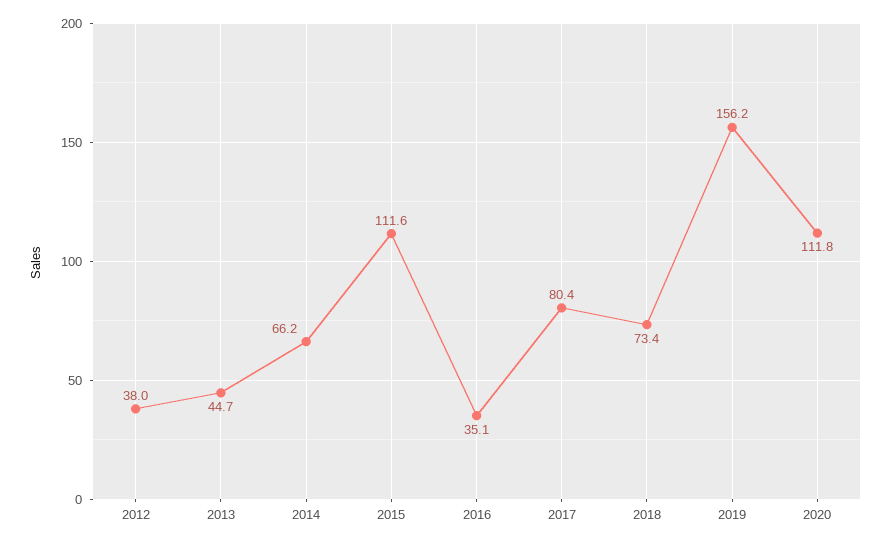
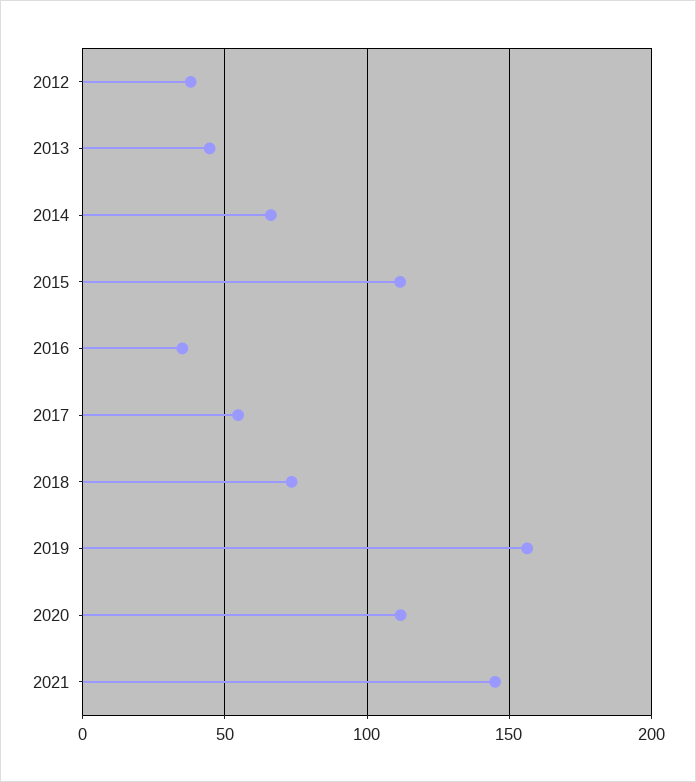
2017: 80.4 -> 55
2021: none -> 145

